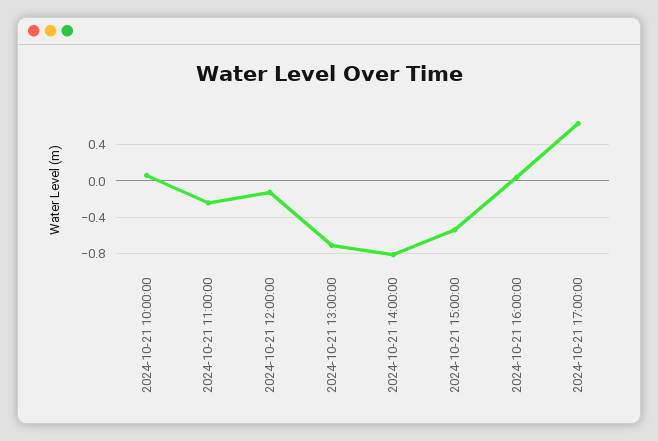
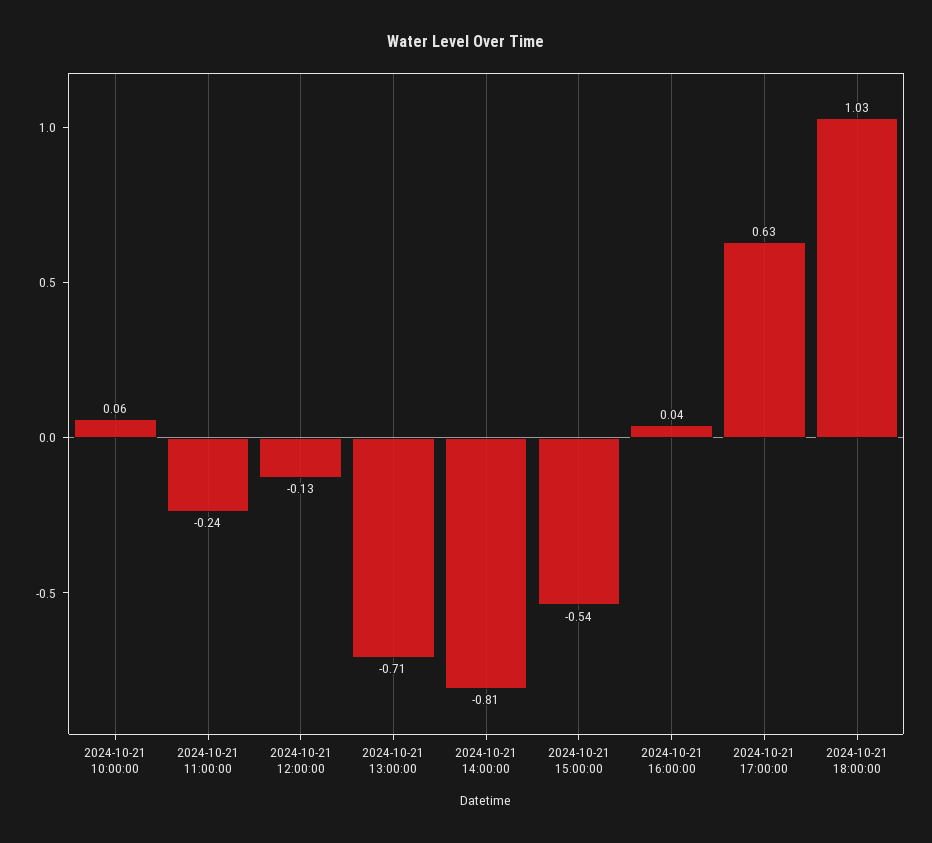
2024-10-21 18:00:00: none -> 1.03

